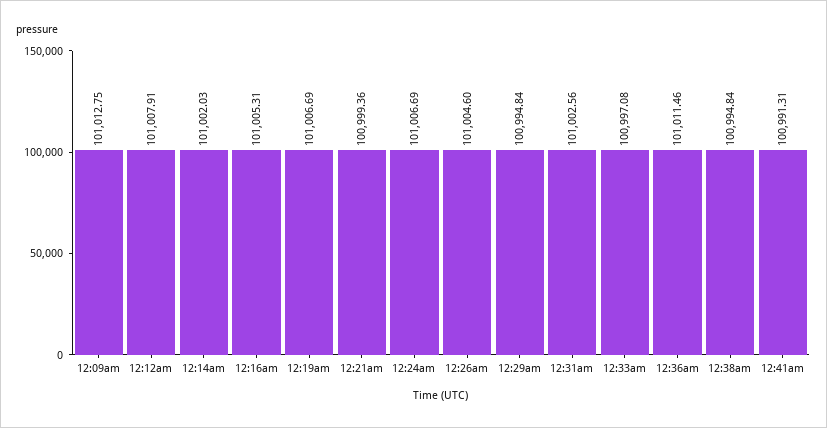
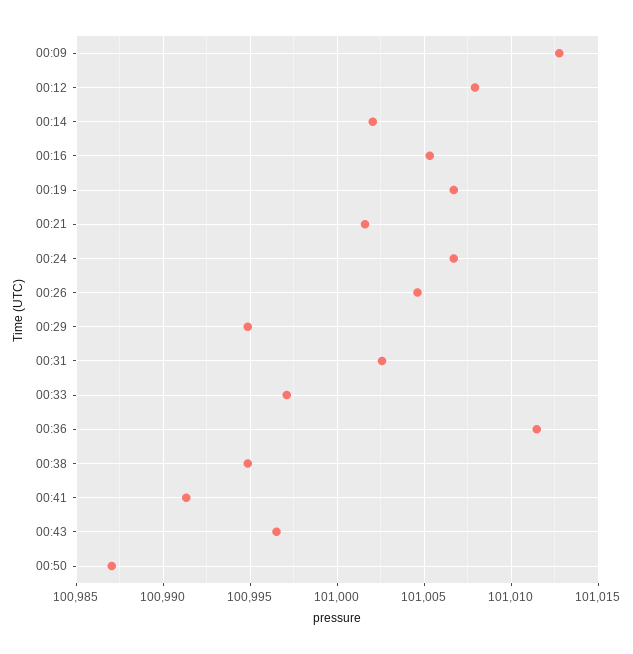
12:21am: 100999.36 -> 101001.5
00:43: none -> 100996.5
00:50: none -> 100987

